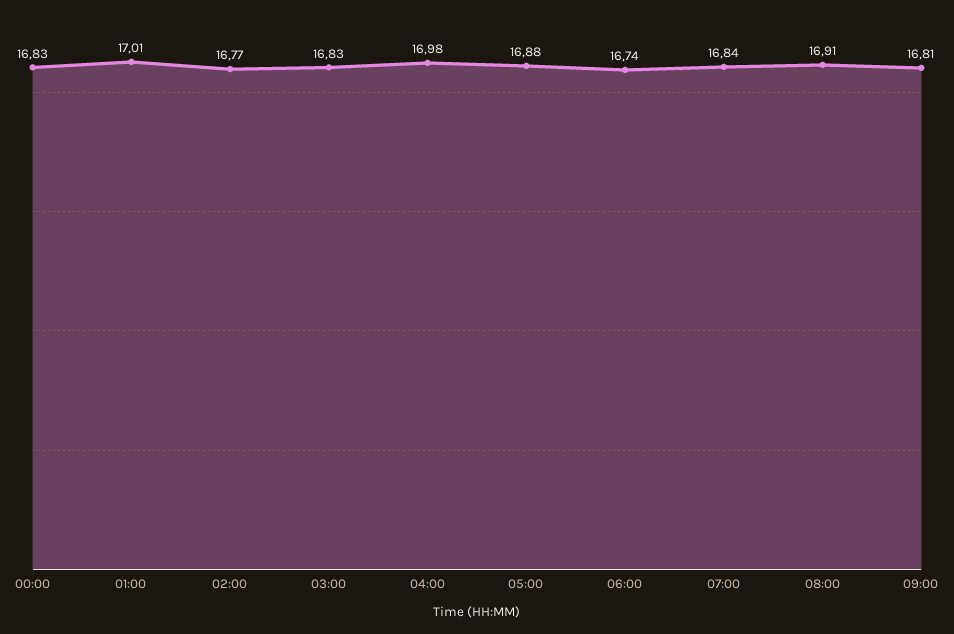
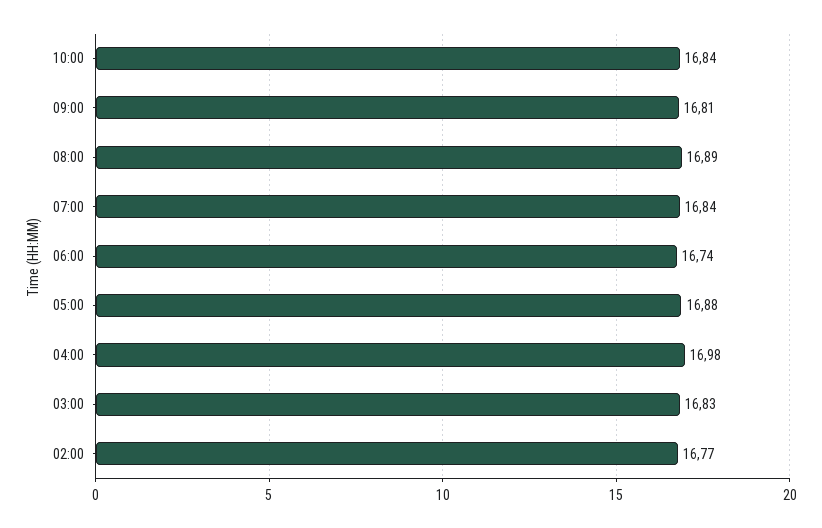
00:00: 16.83 -> none
01:00: 17.01 -> none
08:00: 16.91 -> 16.89
10:00: none -> 16.84

